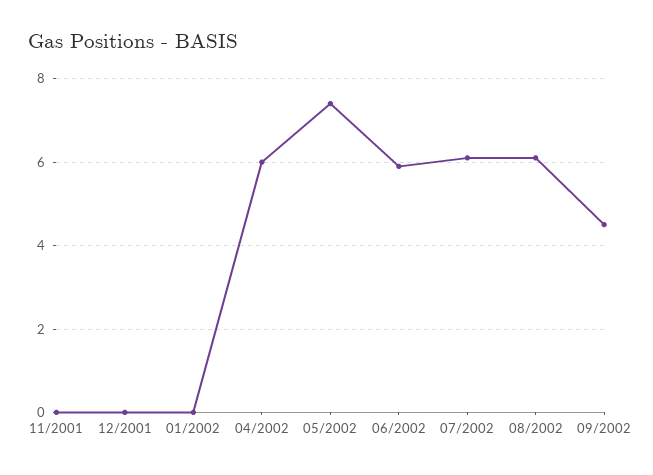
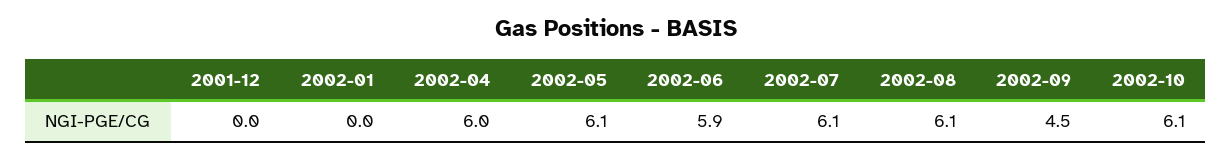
11/2001: 0 -> none
05/2002: 7.5 -> 6.1
2002-10: none -> 6.1

